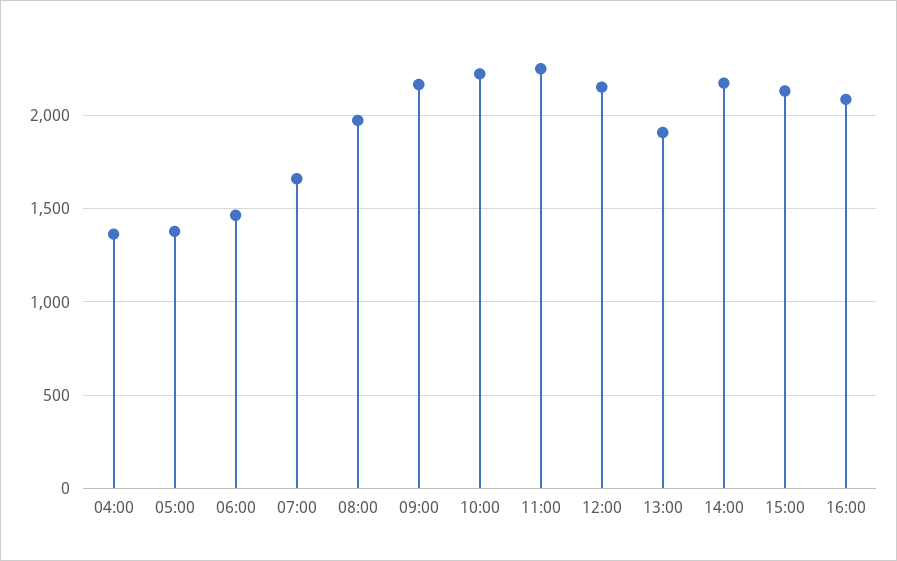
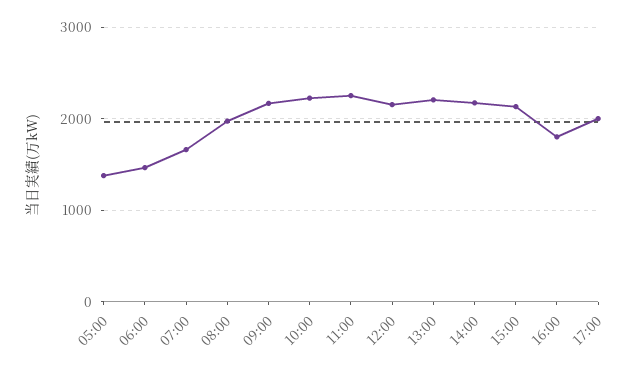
04:00: 1350 -> none
13:00: 1900 -> 2200
16:00: 2100 -> 1800
17:00: none -> 2000

